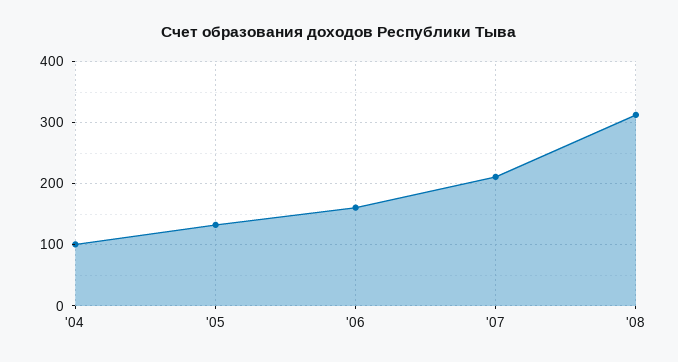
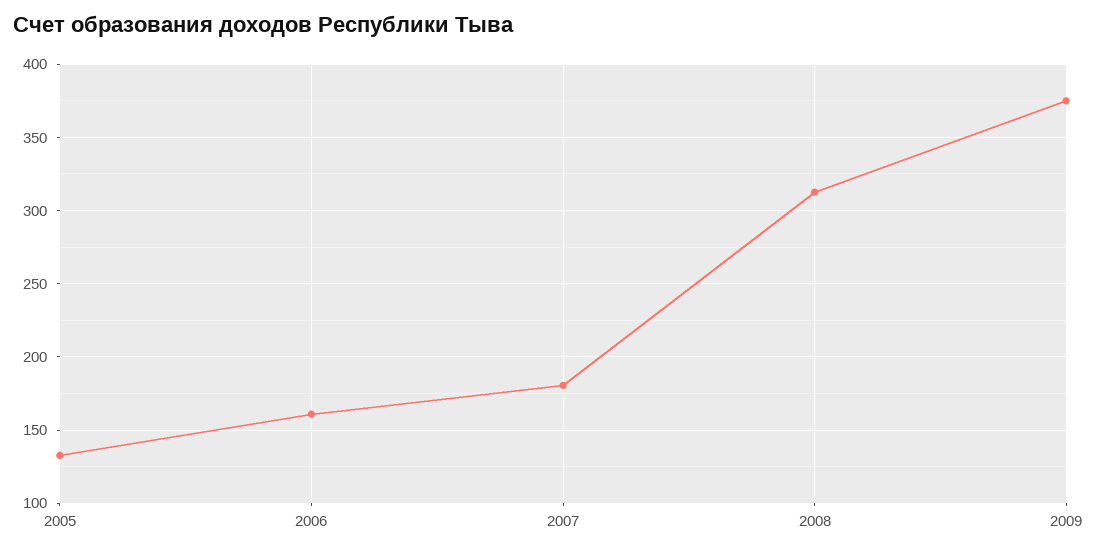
'04: 100 -> none
'07: 210 -> 180
2009: none -> 375

